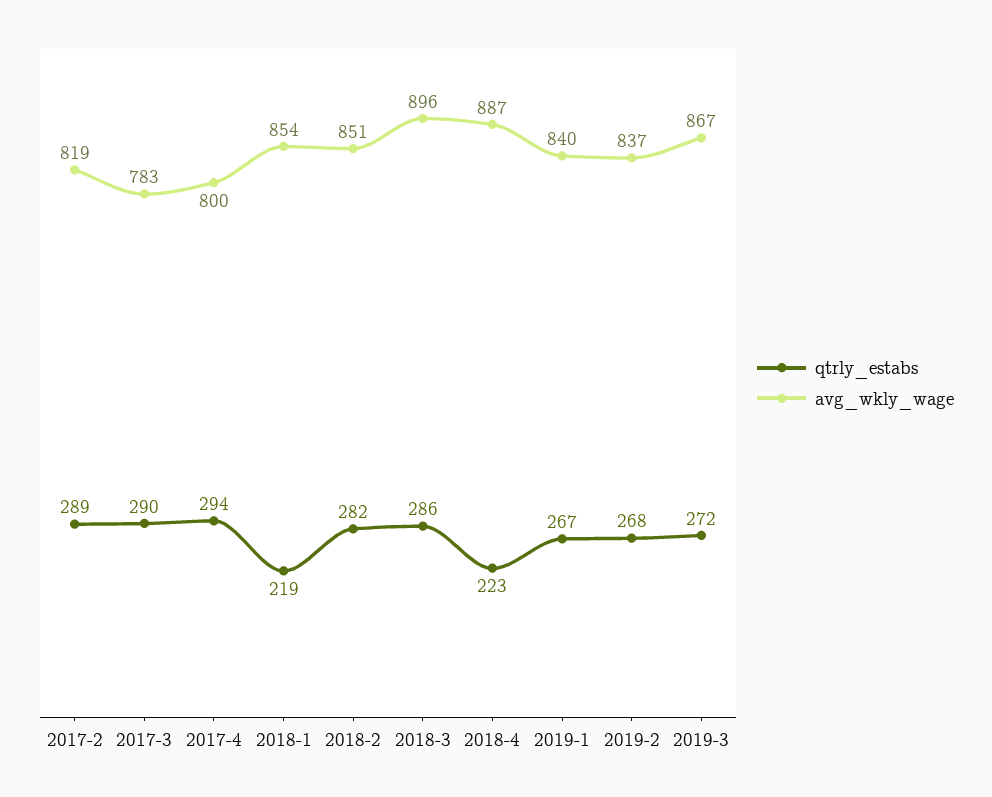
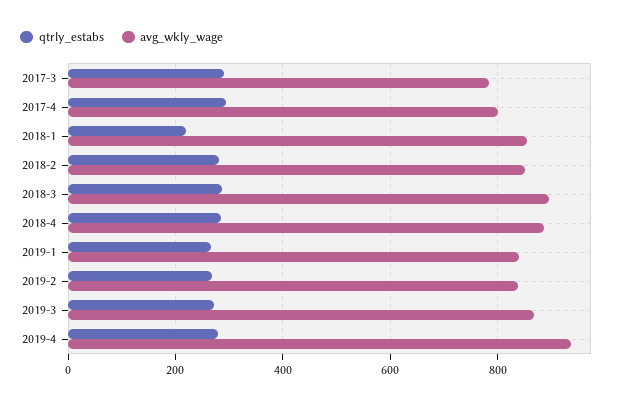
qtrly_estabs, 2017-2: 289 -> none
avg_wkly_wage, 2017-2: 819 -> none
qtrly_estabs, 2018-4: 223 -> 280
qtrly_estabs, 2019-4: none -> 280
avg_wkly_wage, 2019-4: none -> 940

